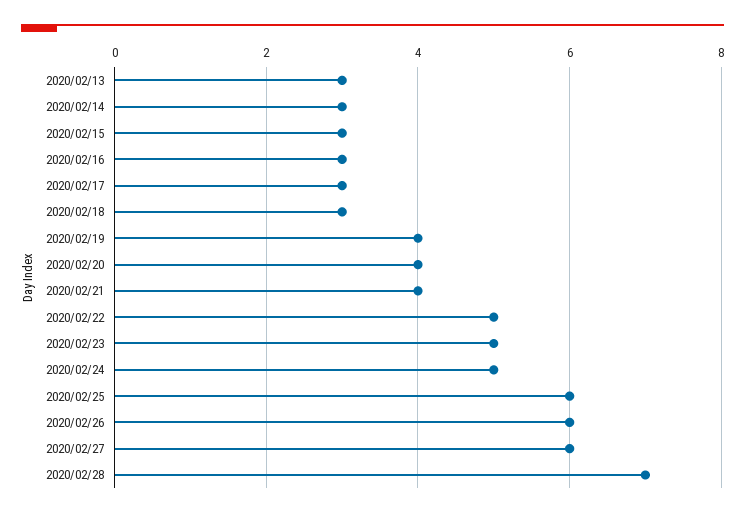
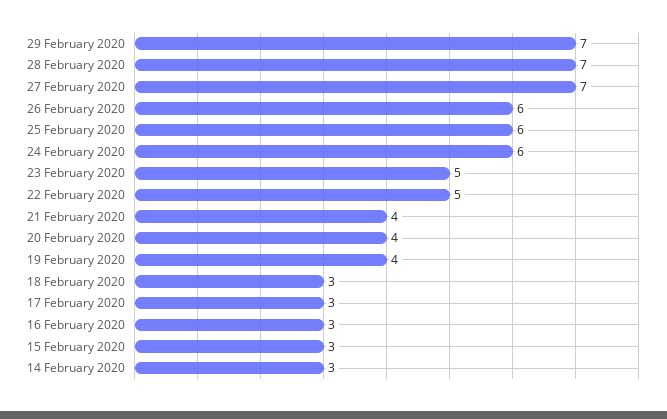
2020/02/13: 3 -> none
2020/02/24: 5 -> 6
2020/02/27: 6 -> 7
29 February 2020: none -> 7

